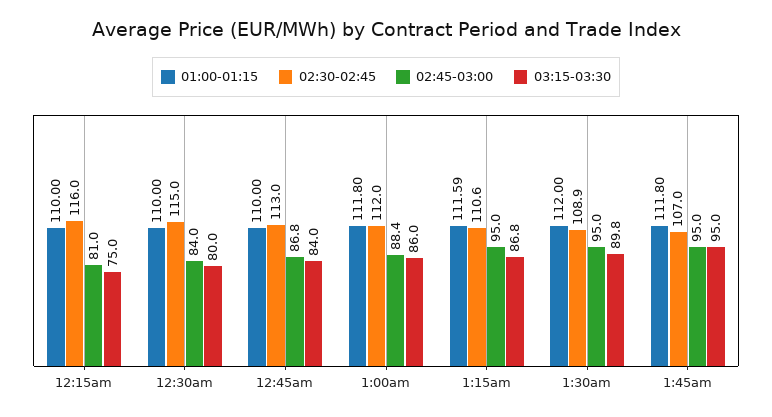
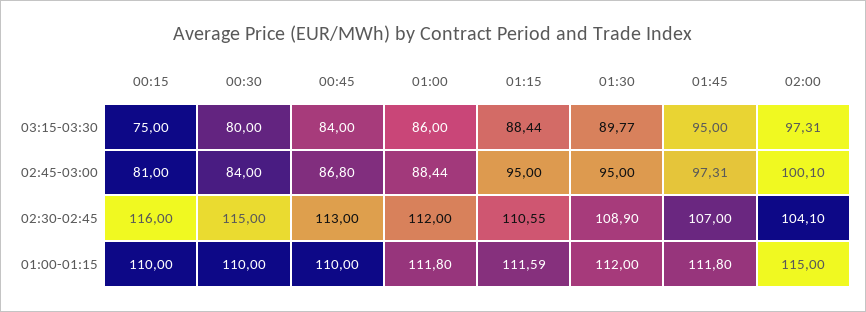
03:15-03:30, 1:15am: 86.8 -> 88.44
02:45-03:00, 1:45am: 95 -> 97.31
03:15-03:30, 02:00: none -> 97.31
02:45-03:00, 02:00: none -> 100.1
02:30-02:45, 02:00: none -> 104.1
01:00-01:15, 02:00: none -> 115

